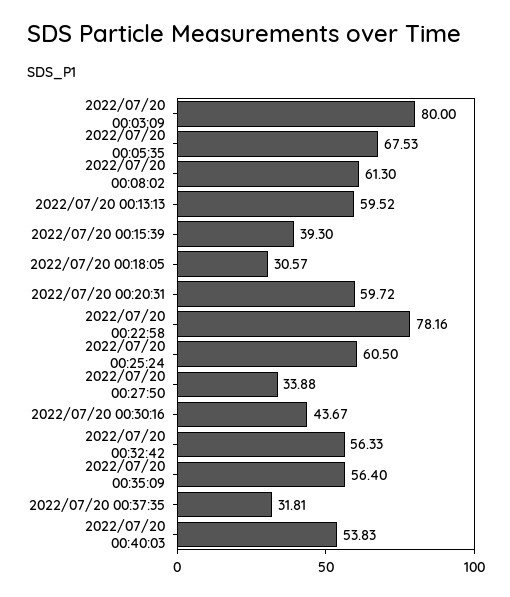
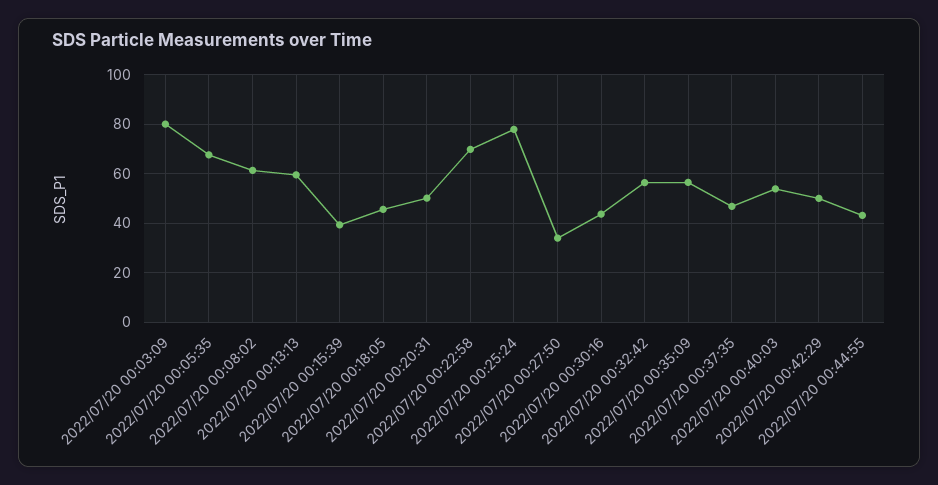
2022/07/20 00:18:05: 30.57 -> 45
2022/07/20 00:20:31: 59.72 -> 50
2022/07/20 00:22:58: 78.16 -> 70
2022/07/20 00:25:24: 60.5 -> 77.5
2022/07/20 00:37:35: 31.81 -> 47.5
2022/07/20 00:42:29: none -> 50
2022/07/20 00:44:55: none -> 42.5

